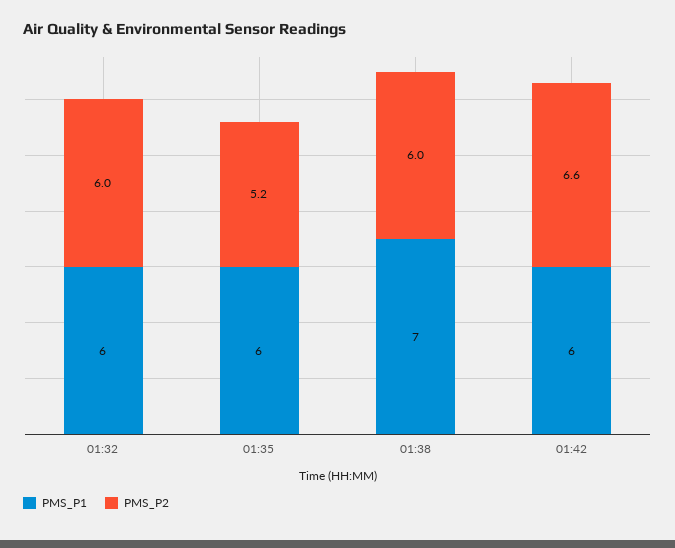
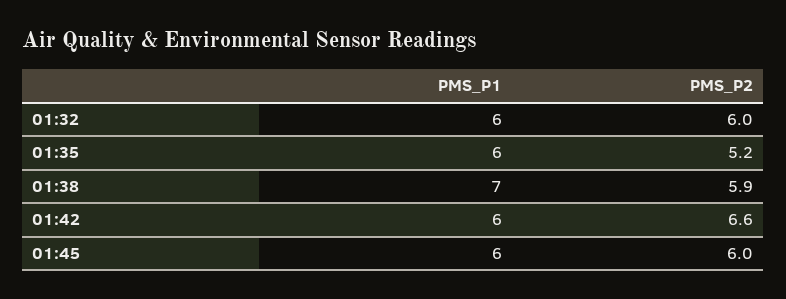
PMS_P2, 01:38: 6 -> 5.9
PMS_P1, 01:45: none -> 6
PMS_P2, 01:45: none -> 6

